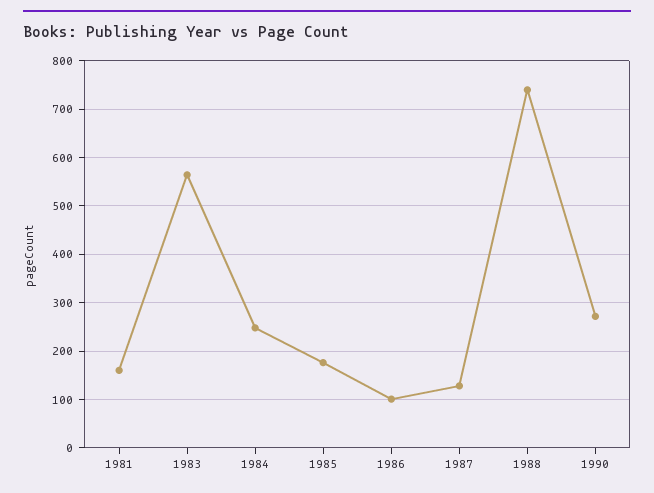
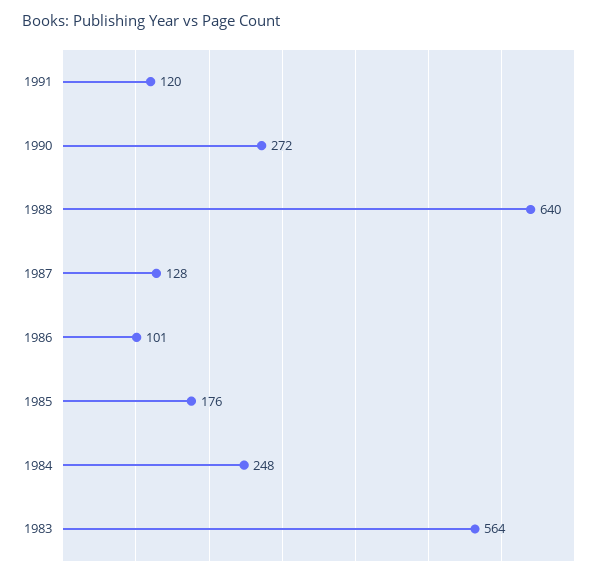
1981: 160 -> none
1988: 740 -> 640
1991: none -> 120

